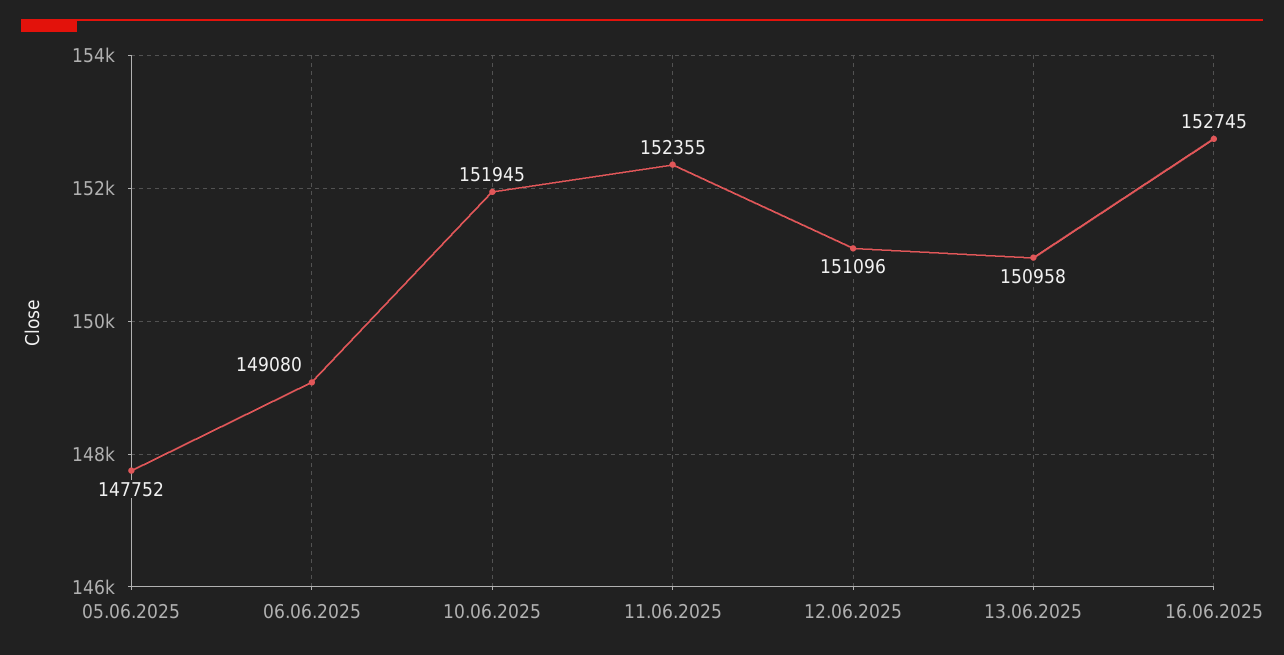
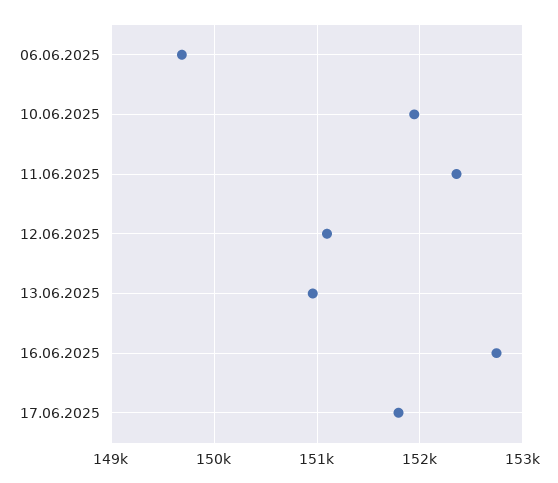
05.06.2025: 147752 -> none
06.06.2025: 149080 -> 149700
17.06.2025: none -> 151800

